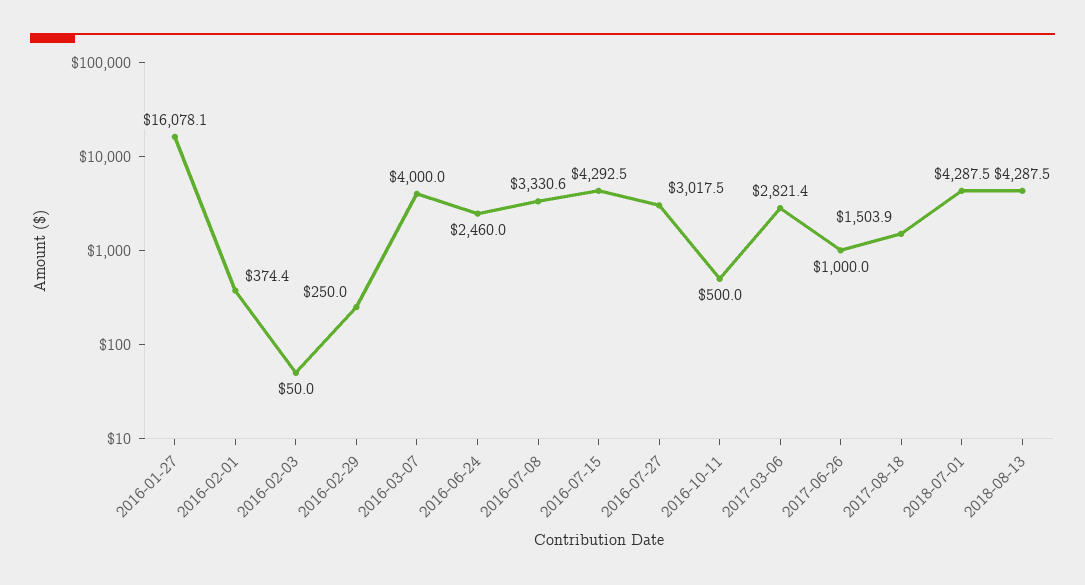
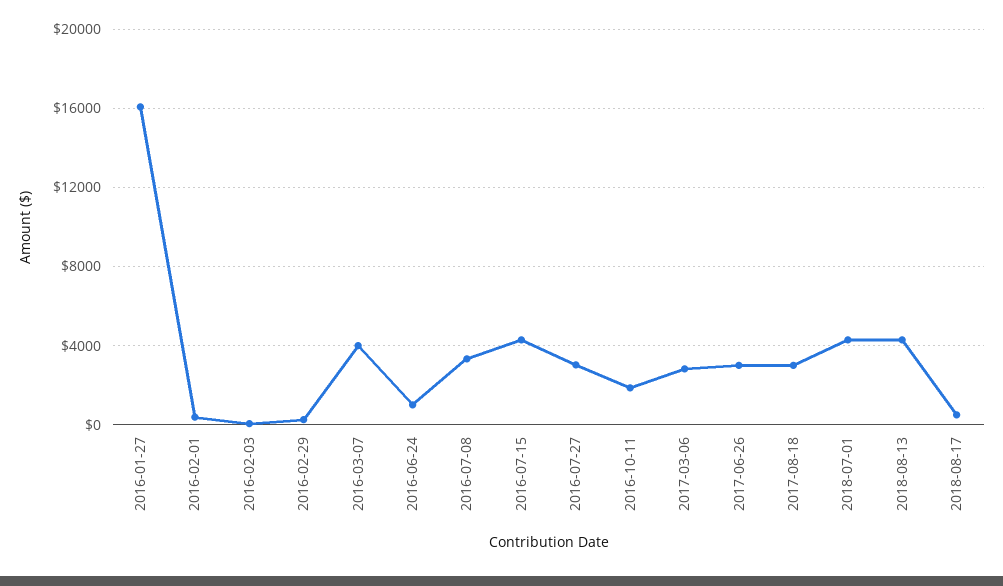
2016-06-24: 2460 -> 1000
2016-10-11: 500 -> 2000
2017-06-26: 1000 -> 3000
2017-08-18: 1503.9 -> 3000
2018-08-17: none -> 500

